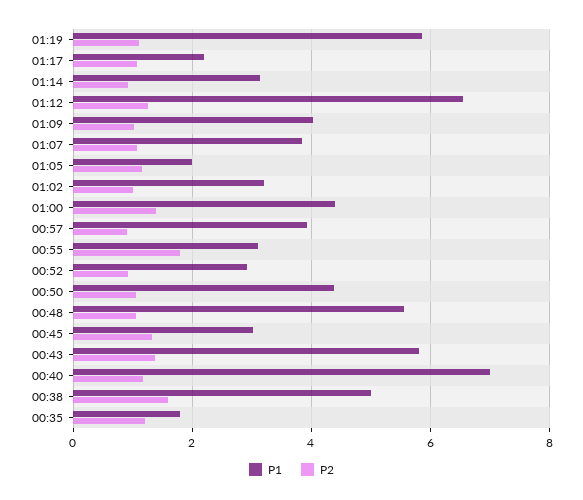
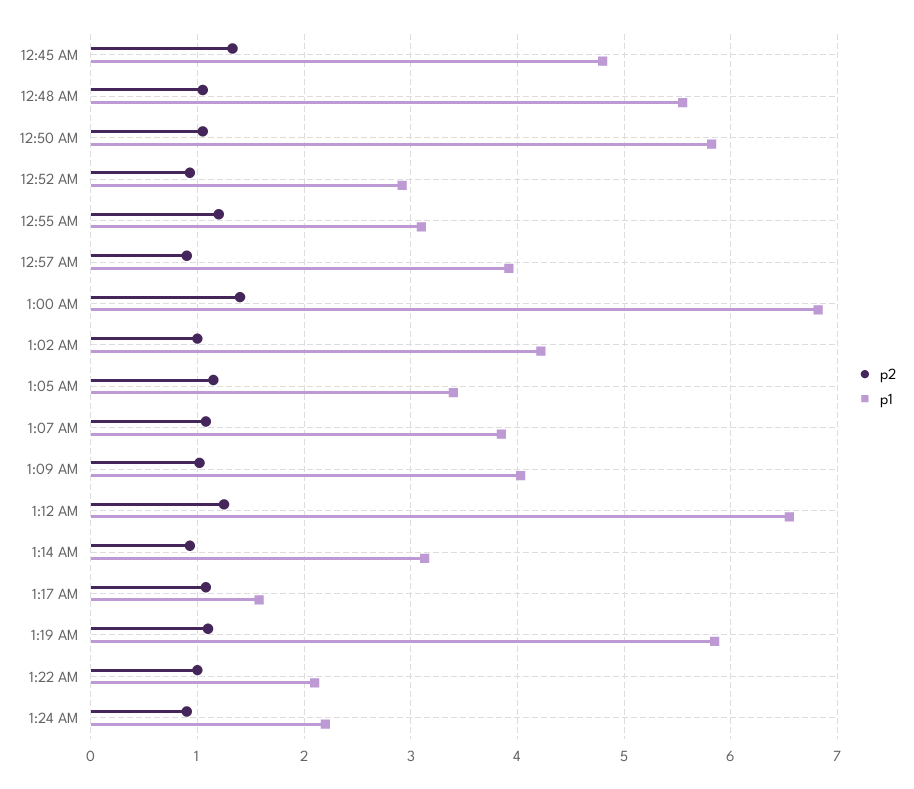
P1, 01:17: 2.2 -> 1.6
P1, 01:05: 2 -> 3.4
P1, 01:02: 3.2 -> 4.2
P1, 01:00: 4.4 -> 6.8
P2, 00:55: 1.8 -> 1.2
P1, 00:50: 4.4 -> 5.8
P1, 00:45: 3 -> 4.8
P1, 00:43: 5.8 -> none
P2, 00:43: 1.4 -> none
P1, 00:40: 7 -> none
P2, 00:40: 1.2 -> none
P1, 00:38: 5 -> none
P2, 00:38: 1.6 -> none
P1, 00:35: 1.8 -> none
P2, 00:35: 1.2 -> none
P2, 1:22 AM: none -> 1
P1, 1:22 AM: none -> 2.1
P2, 1:24 AM: none -> 0.9
P1, 1:24 AM: none -> 2.2

